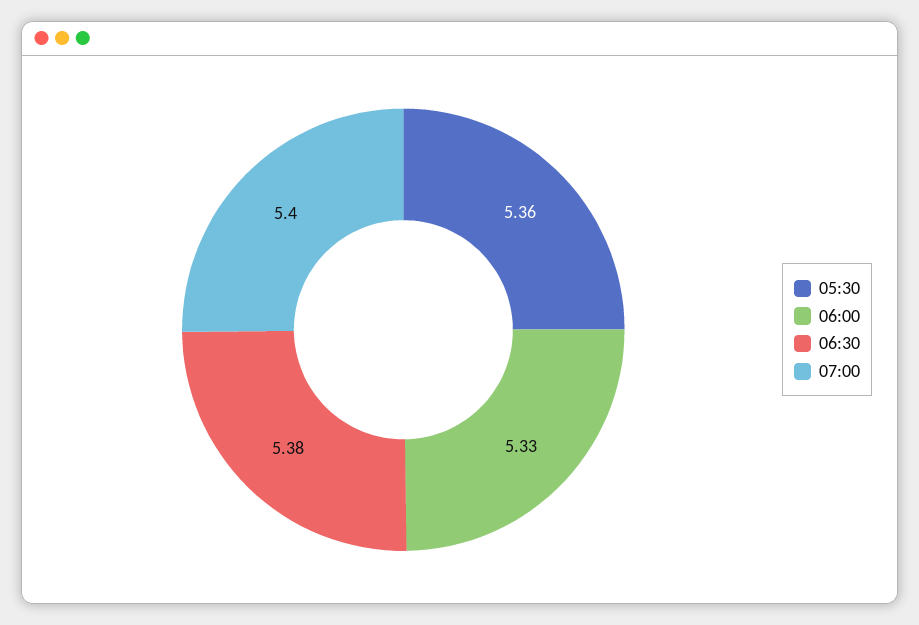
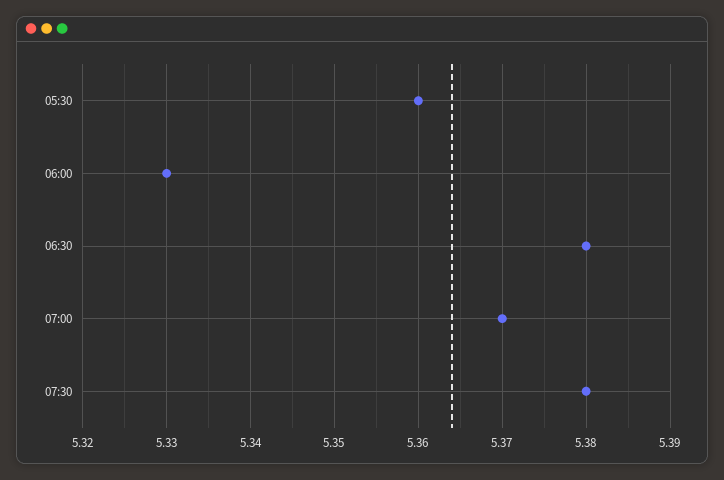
07:00: 5.4 -> 5.37
07:30: none -> 5.38

